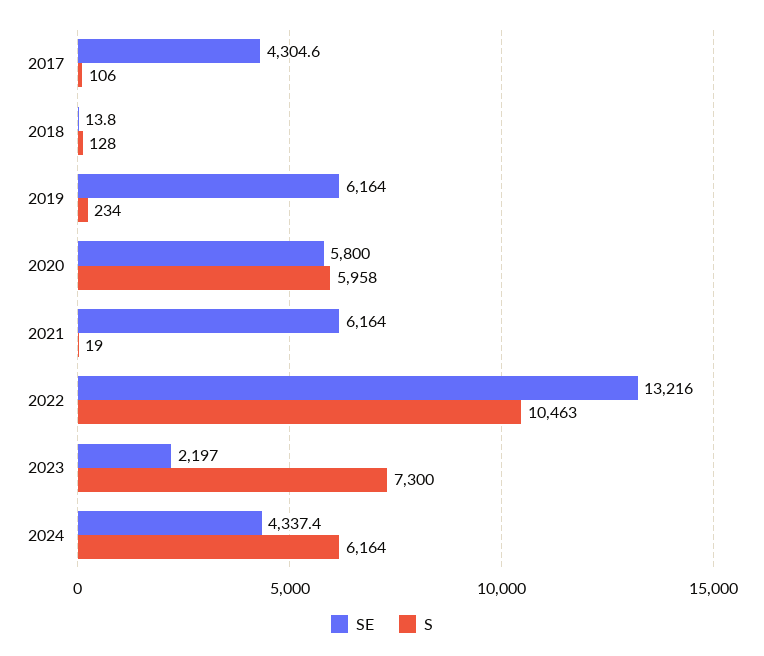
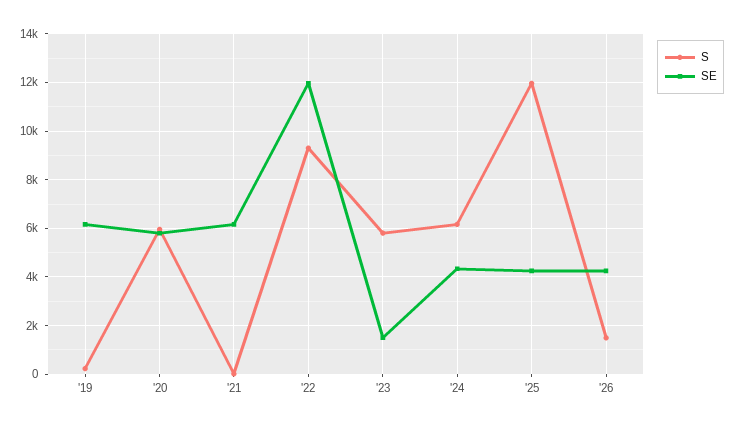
SE, 2017: 4304.6 -> none
S, 2017: 106 -> none
SE, 2018: 13.8 -> none
S, 2018: 128 -> none
SE, 2022: 13216 -> 12000
S, 2022: 10463 -> 9250
SE, 2023: 2197 -> 1500
S, 2023: 7300 -> 5750
S, '25: none -> 12000
SE, '25: none -> 4250
S, '26: none -> 1500
SE, '26: none -> 4250

